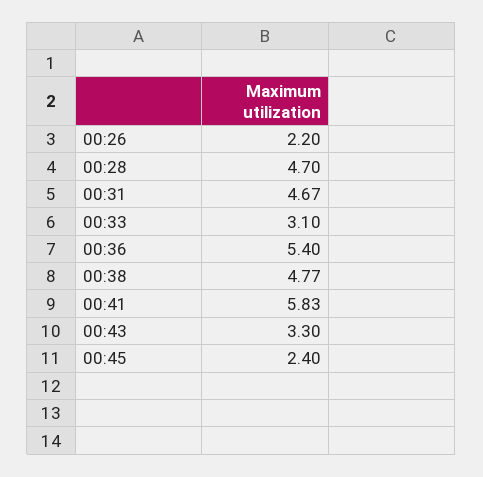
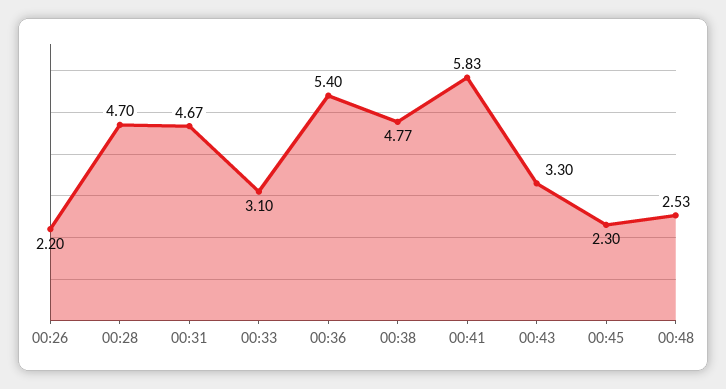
00:45: 2.4 -> 2.3
00:48: none -> 2.53

